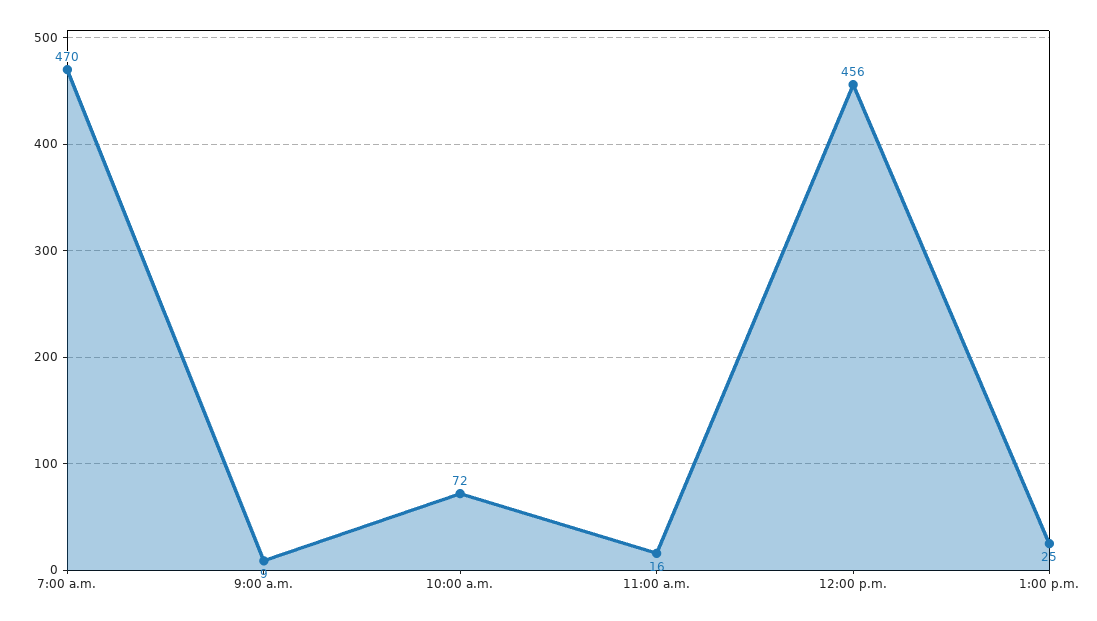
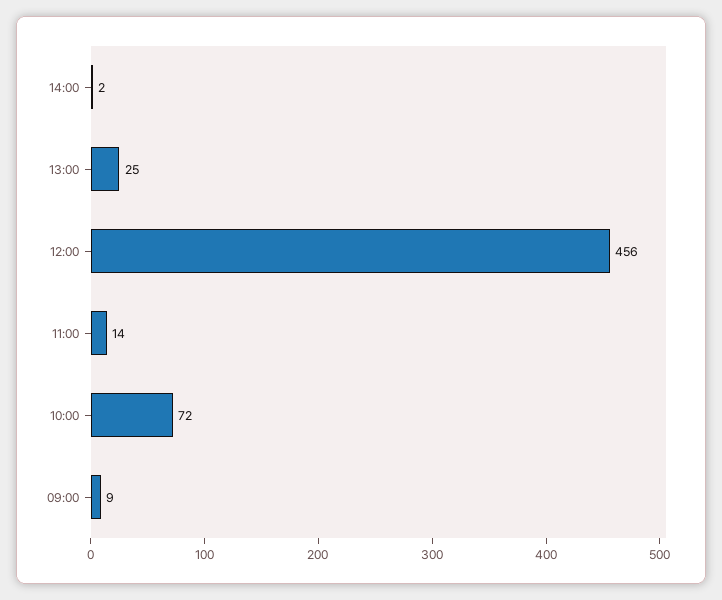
7:00 a.m.: 470 -> none
11:00 a.m.: 16 -> 14
14:00: none -> 2

